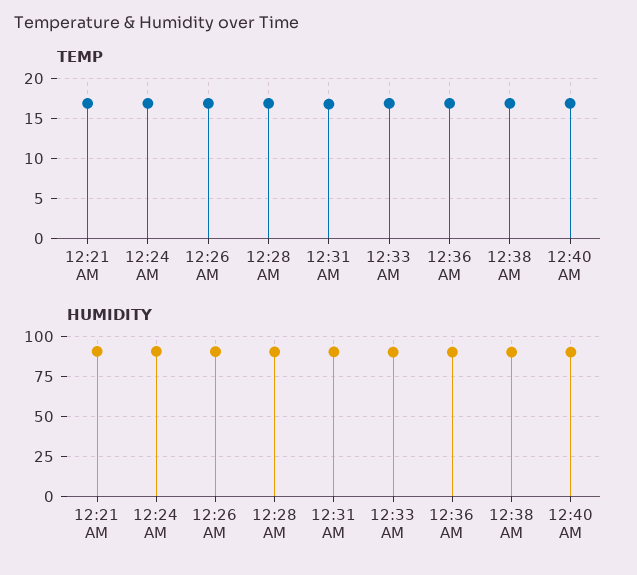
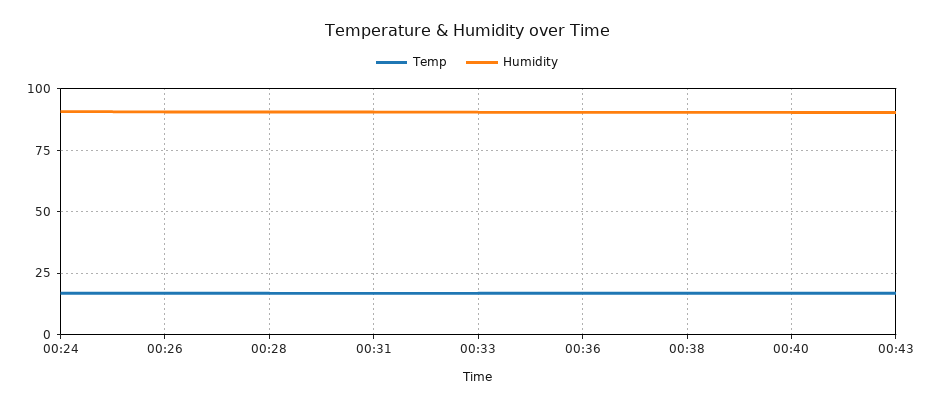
TEMP, 12:21 AM: 17 -> none
HUMIDITY, 12:21 AM: 90 -> none
TEMP, 00:43: none -> 17.5
HUMIDITY, 00:43: none -> 90

